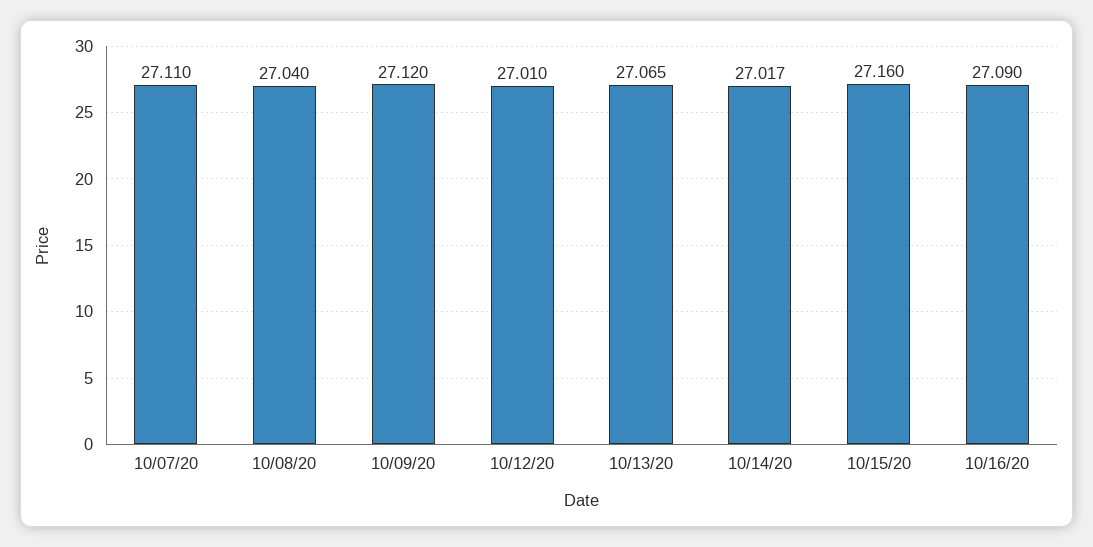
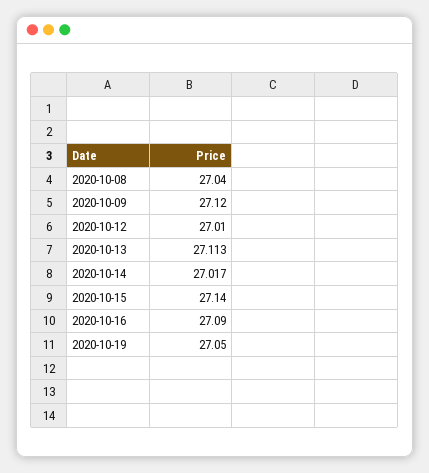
10/07/20: 27.11 -> none
10/13/20: 27.065 -> 27.113
10/15/20: 27.16 -> 27.14
2020-10-19: none -> 27.05

